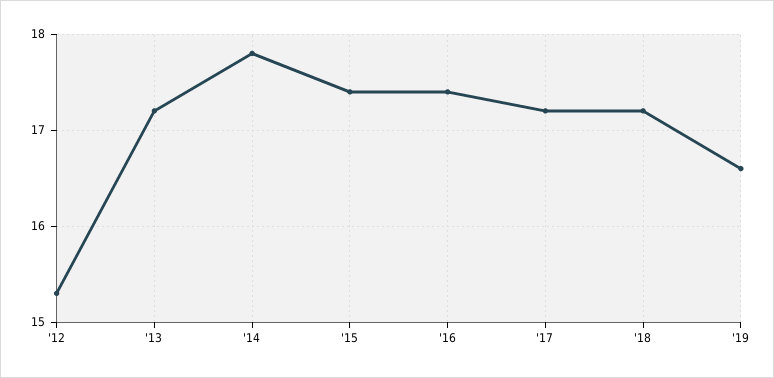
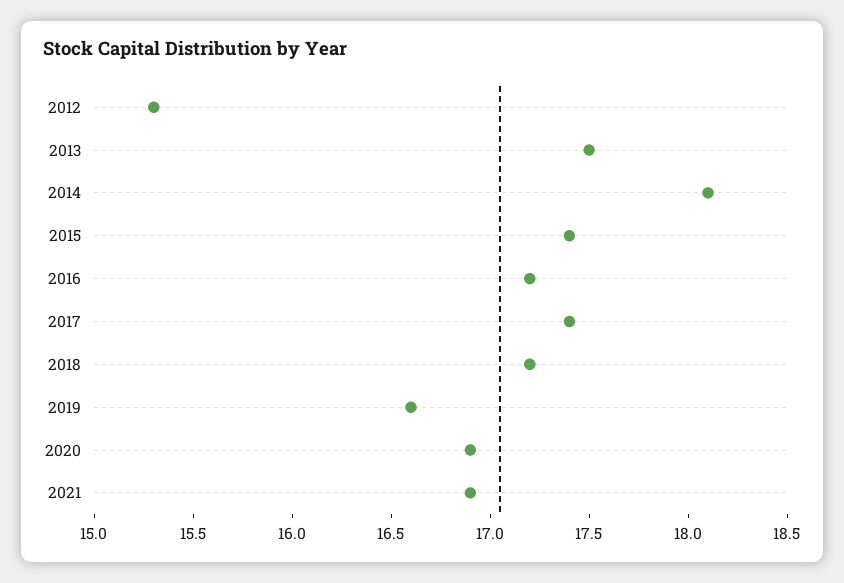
'13: 17.2 -> 17.5
'14: 17.8 -> 18.1
'16: 17.4 -> 17.2
'17: 17.2 -> 17.4
2020: none -> 16.9
2021: none -> 16.9

